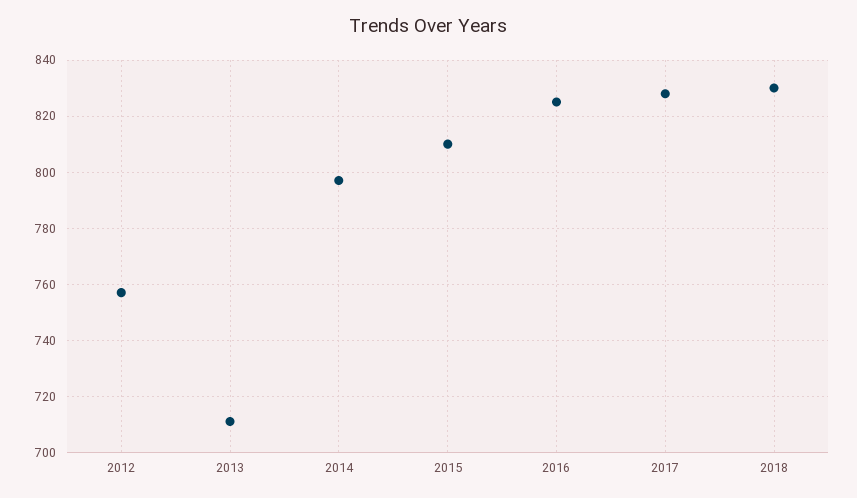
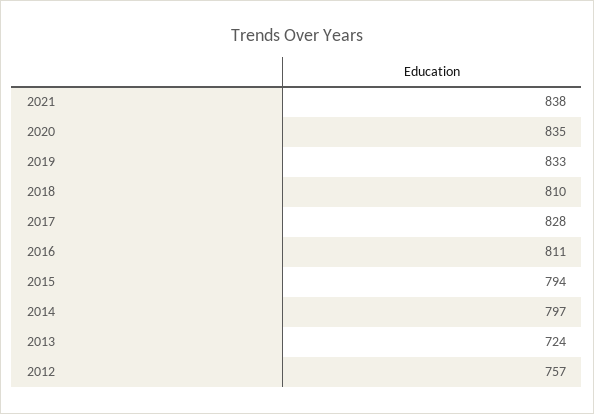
2013: 710 -> 724
2015: 810 -> 794
2016: 825 -> 811
2018: 830 -> 810
2021: none -> 838
2020: none -> 835
2019: none -> 833

